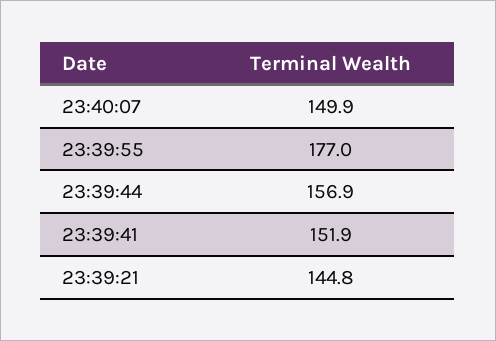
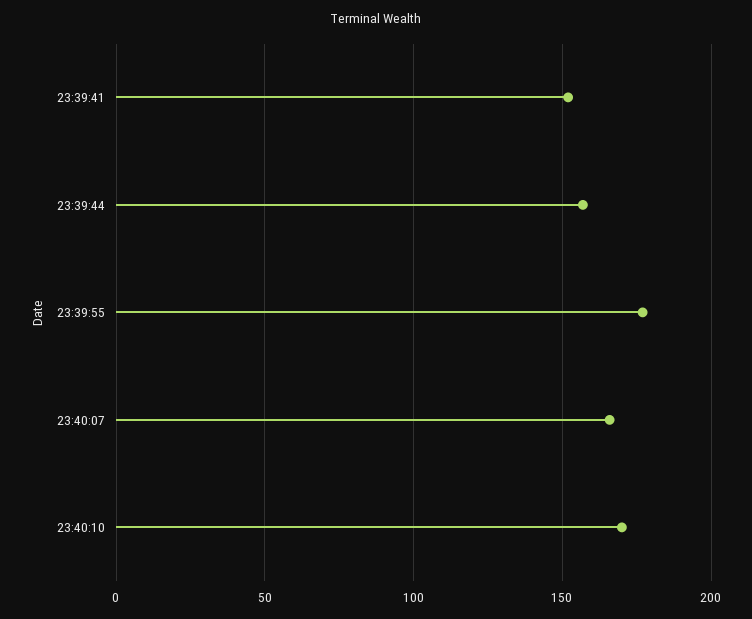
23:40:07: 149.9 -> 165
23:39:21: 144.8 -> none
23:40:10: none -> 170

